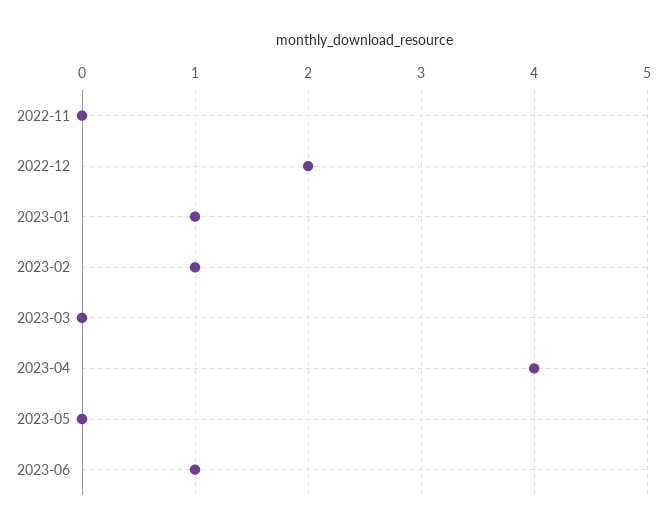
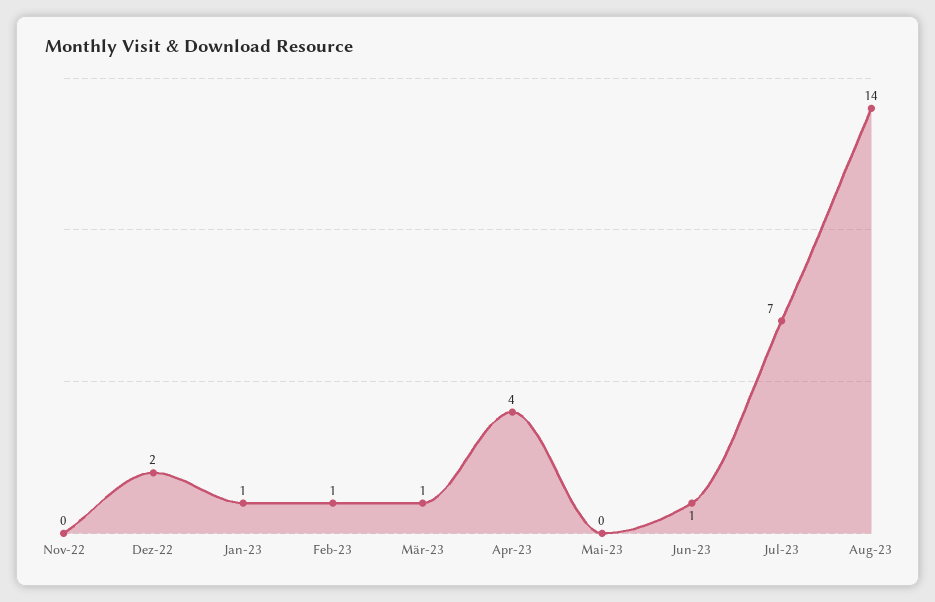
2023-03: 0 -> 1
Jul-23: none -> 7
Aug-23: none -> 14

